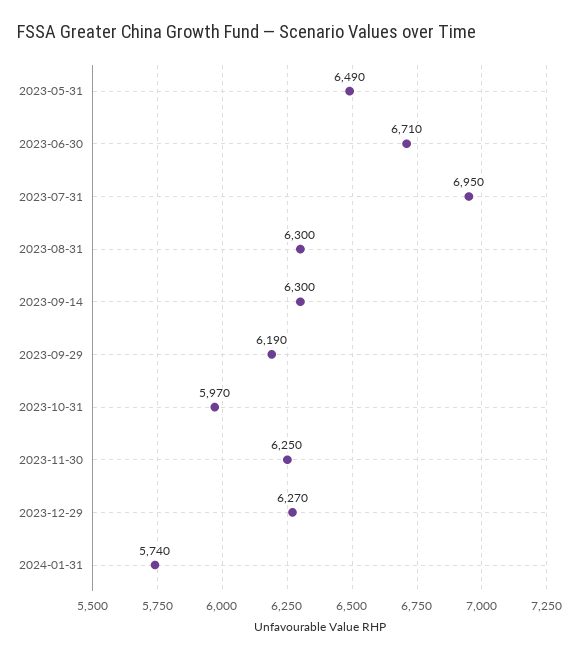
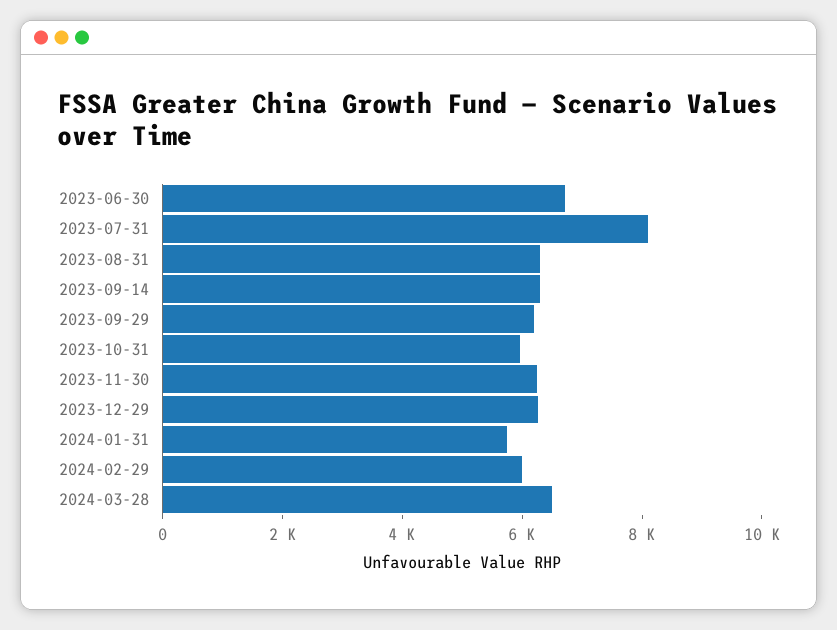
2023-05-31: 6490 -> none
2023-07-31: 6950 -> 8000
2024-02-29: none -> 6000
2024-03-28: none -> 6500

